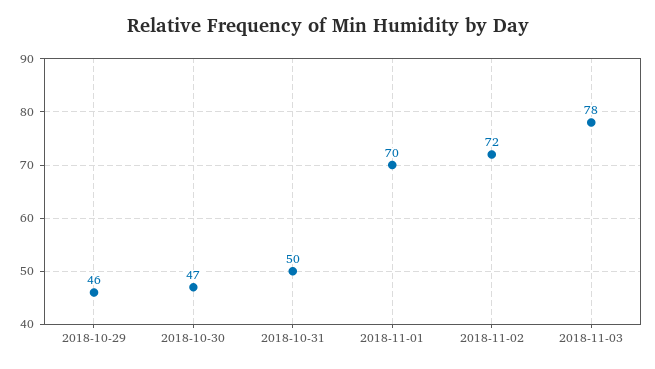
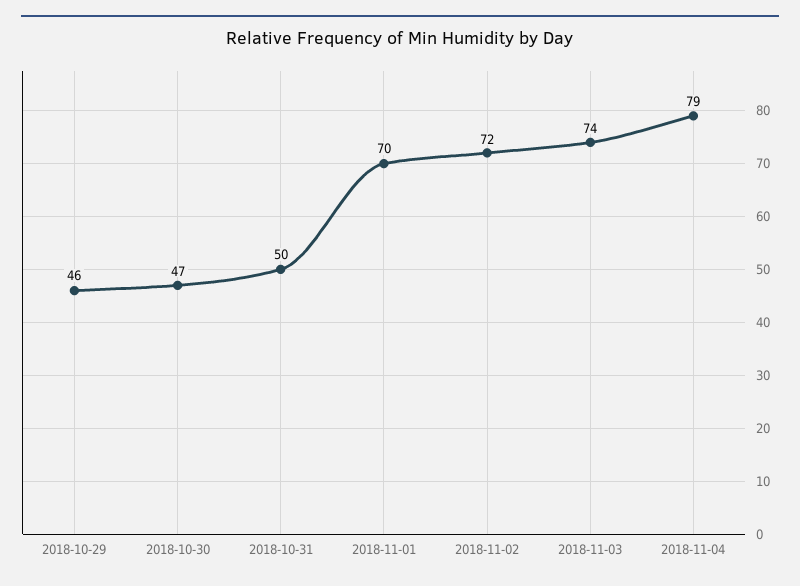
2018-11-03: 78 -> 74
2018-11-04: none -> 79

